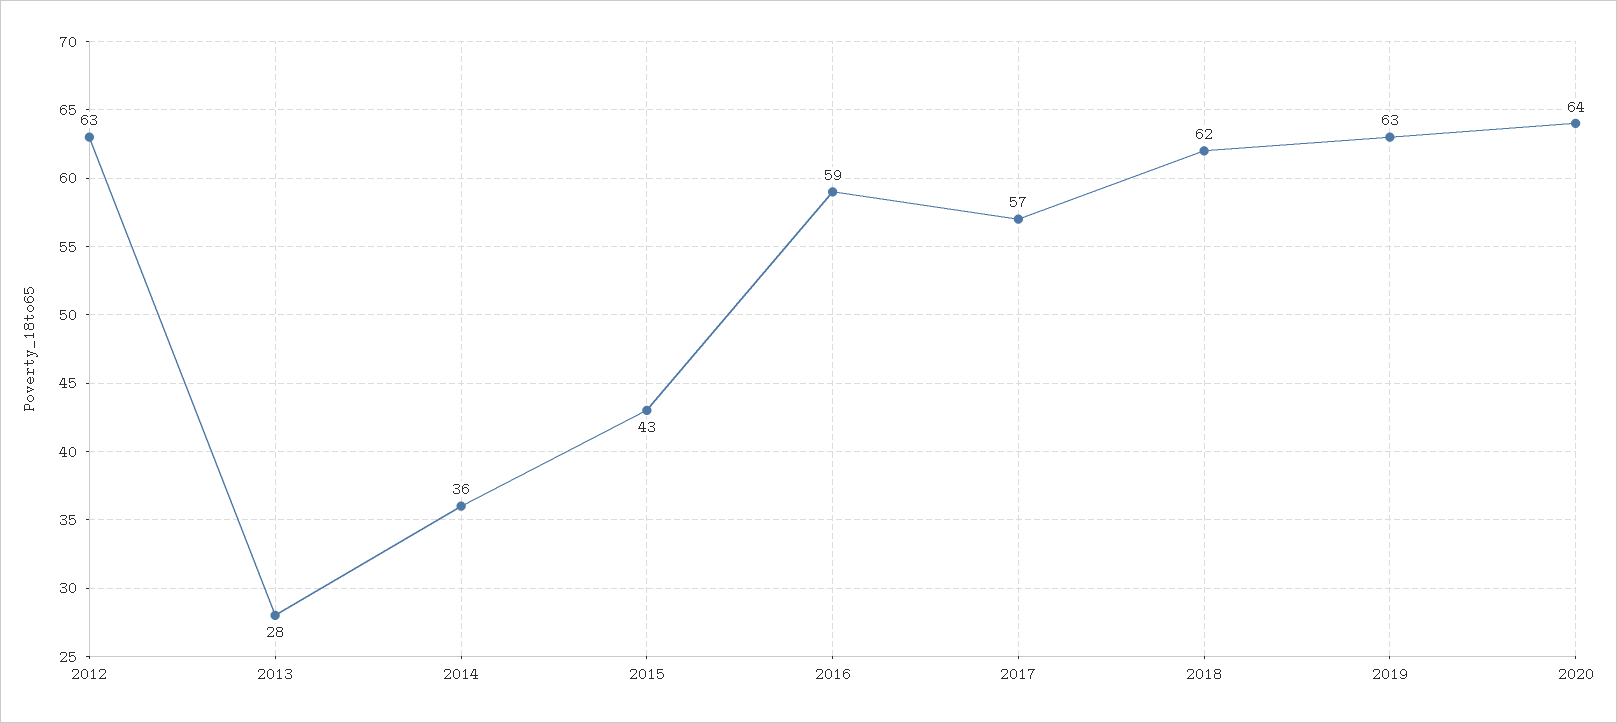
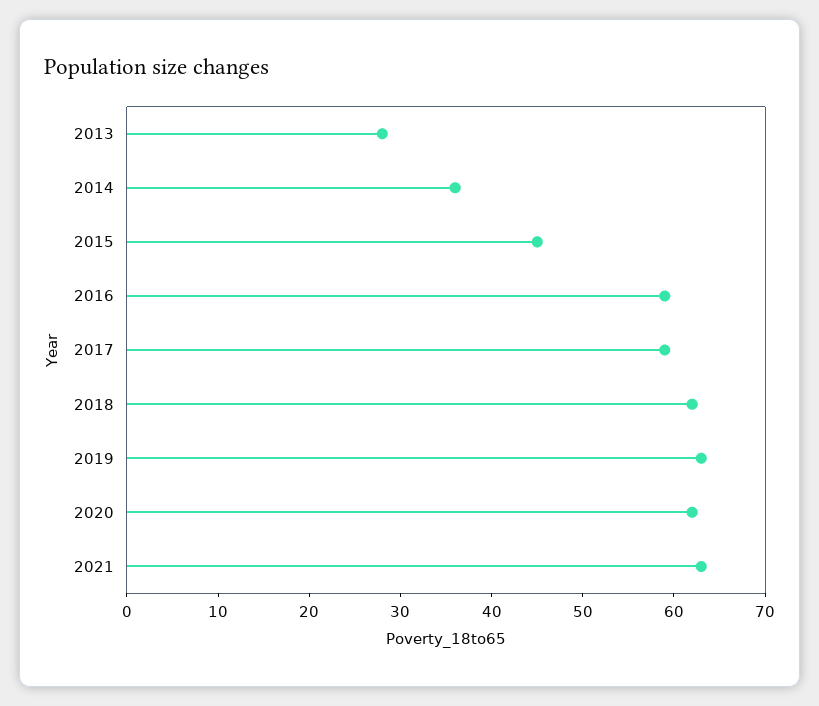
2012: 63 -> none
2015: 43 -> 45
2017: 57 -> 59
2020: 64 -> 62
2021: none -> 63

